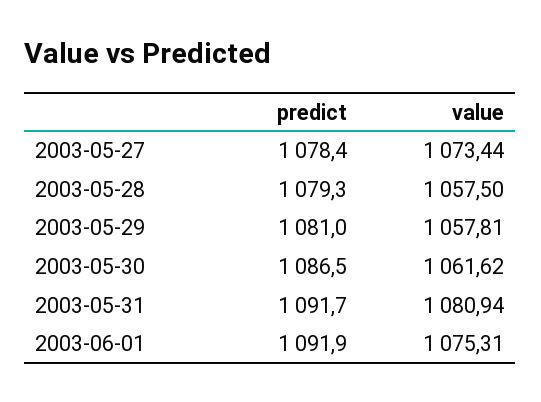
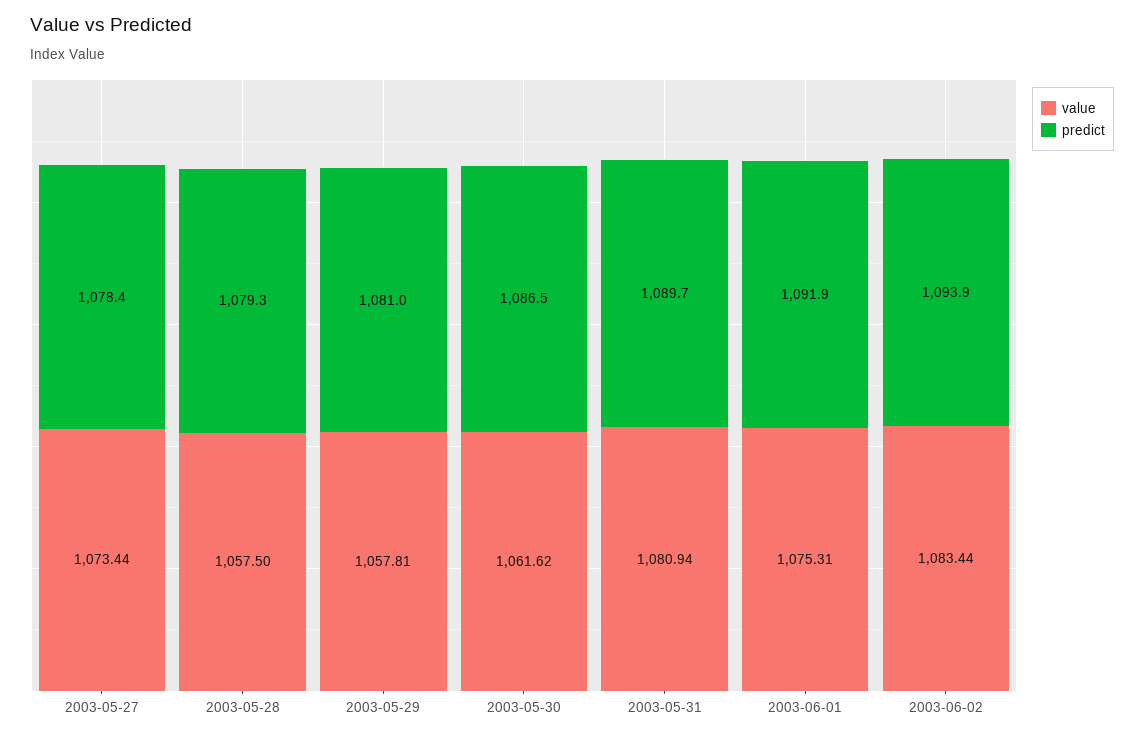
predict, 2003-05-31: 1091.7 -> 1089.7
value, 2003-06-02: none -> 1083.44
predict, 2003-06-02: none -> 1093.9

